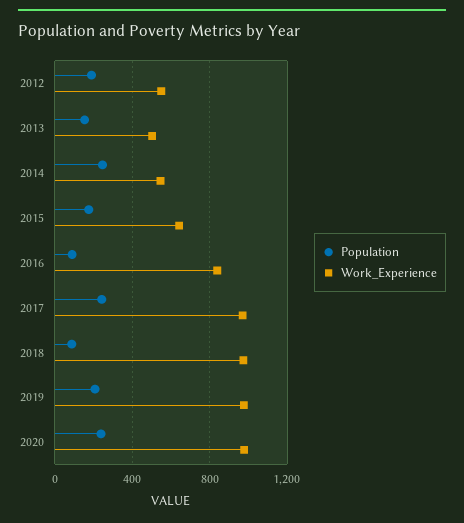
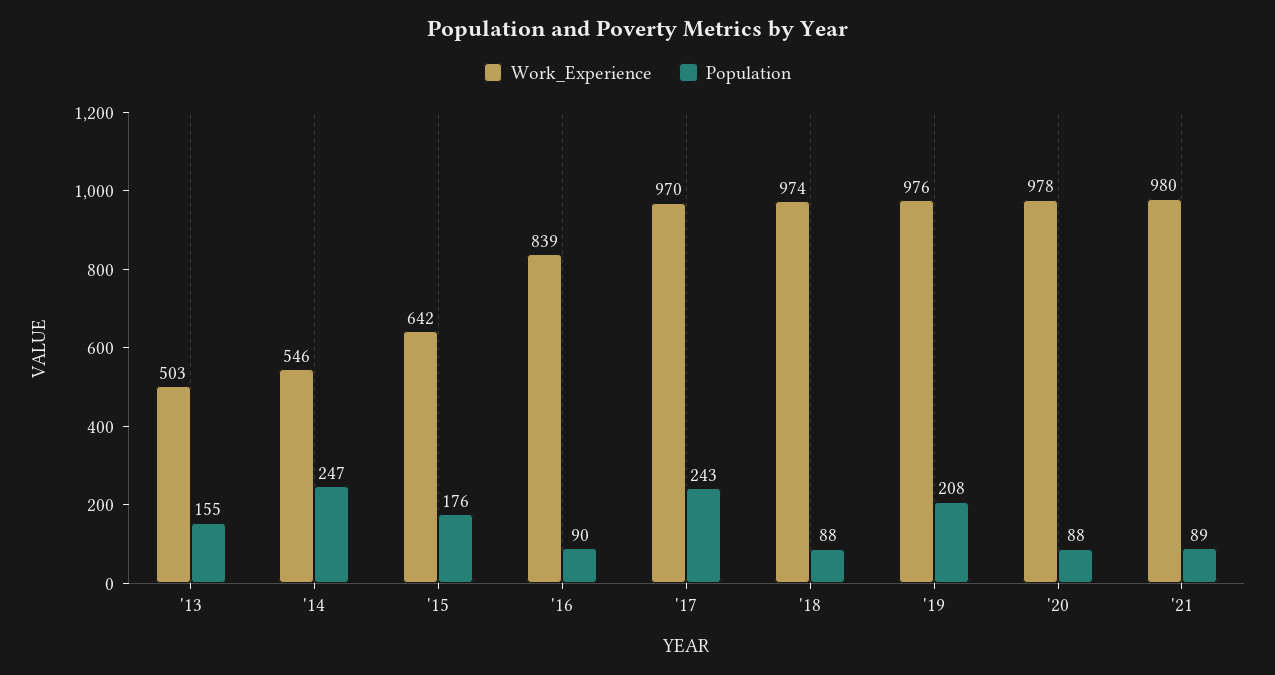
Population, 2012: 200 -> none
Work_Experience, 2012: 550 -> none
Population, 2020: 250 -> 88
Work_Experience, '21: none -> 980
Population, '21: none -> 89

